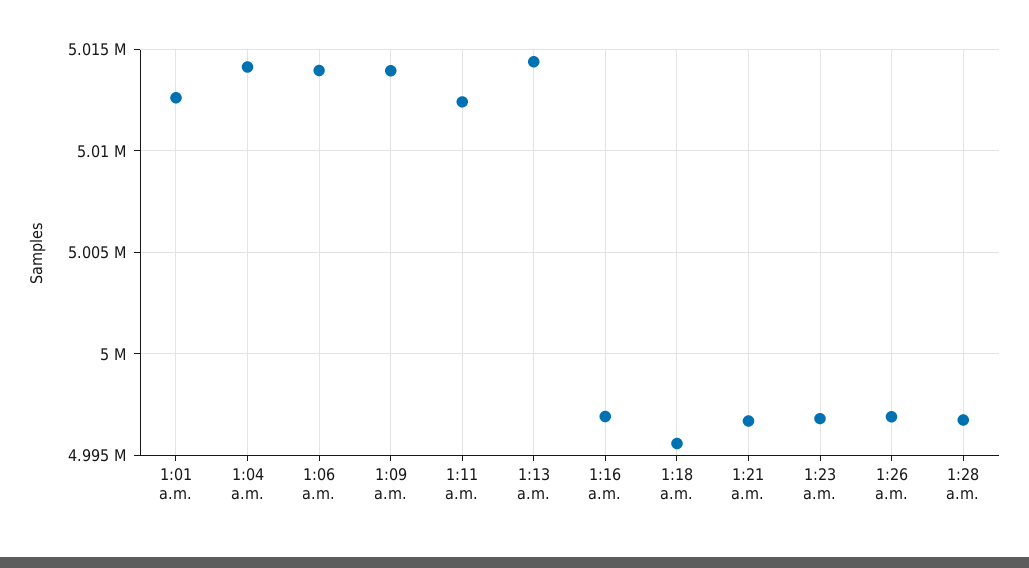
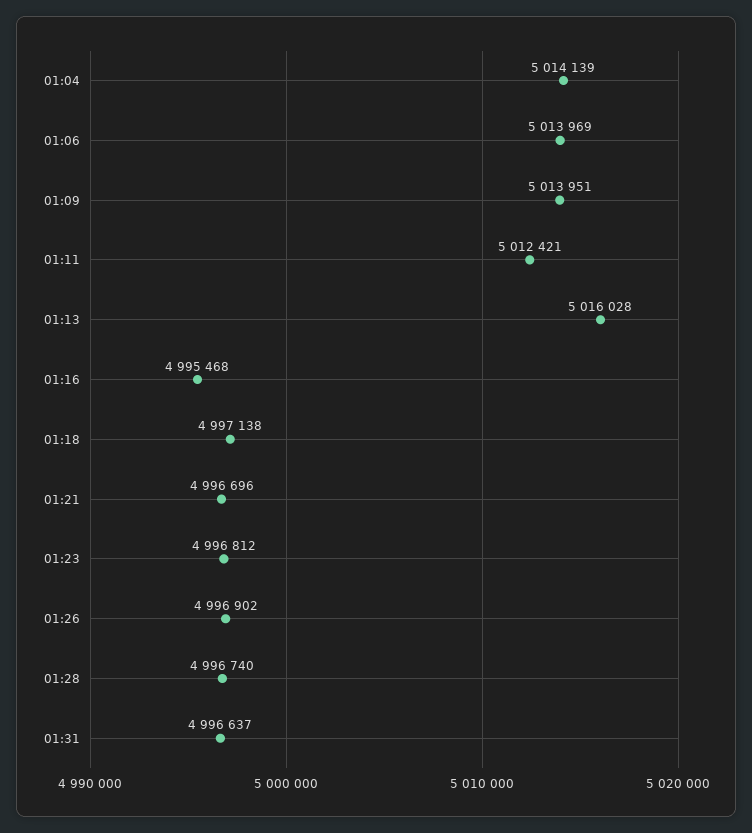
1:01 a.m.: 5012500 -> none
1:13 a.m.: 5014500 -> 5016028
1:16 a.m.: 4997000 -> 4995468
1:18 a.m.: 4995500 -> 4997138
01:31: none -> 4996637

